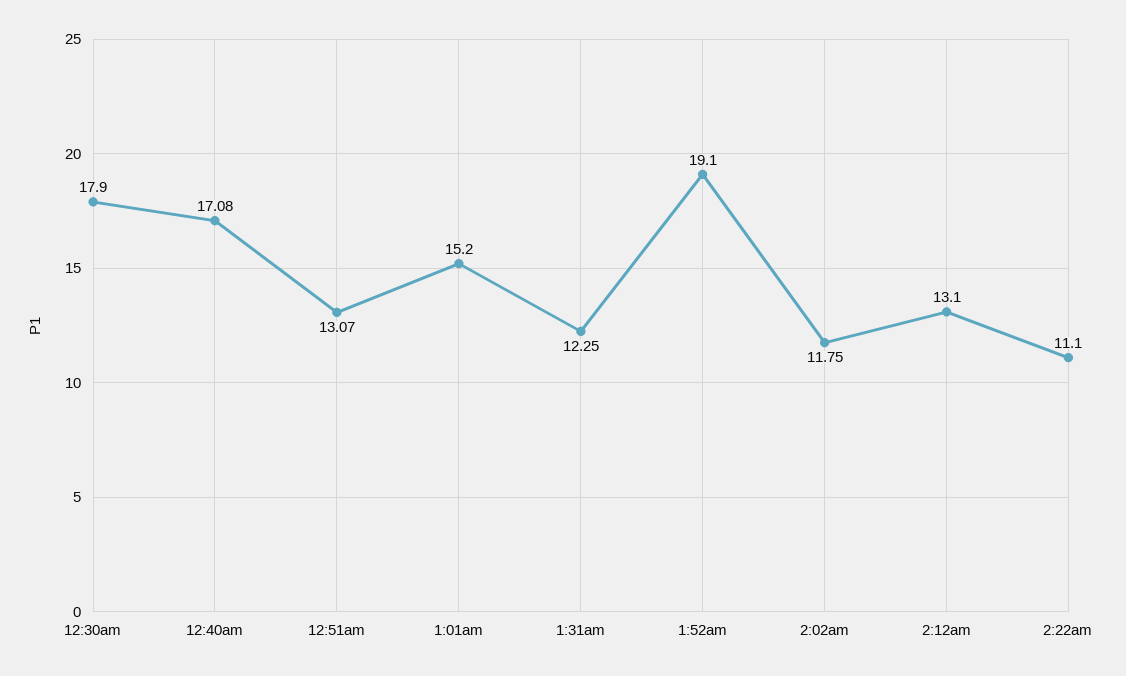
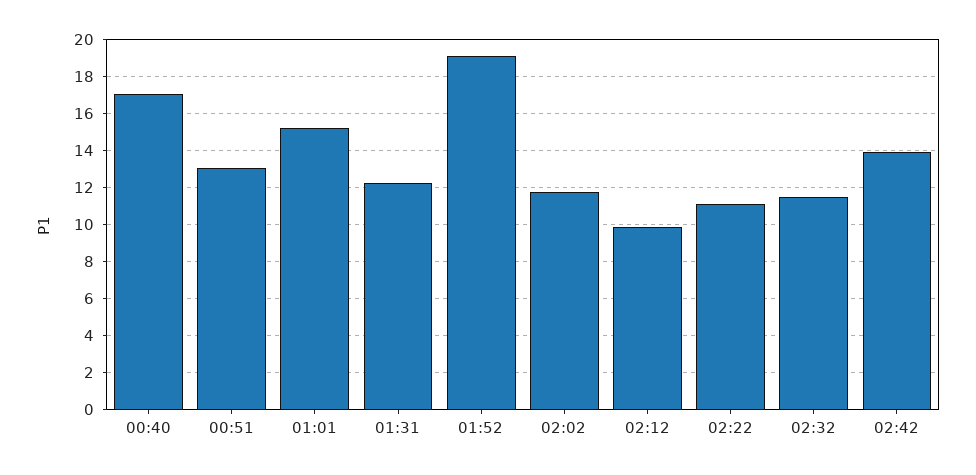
12:30am: 17.9 -> none
2:12am: 13.1 -> 10
02:32: none -> 11.5
02:42: none -> 14

